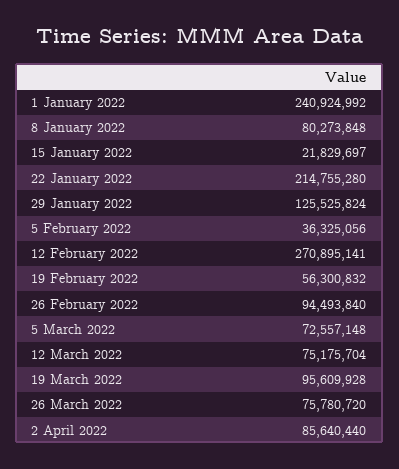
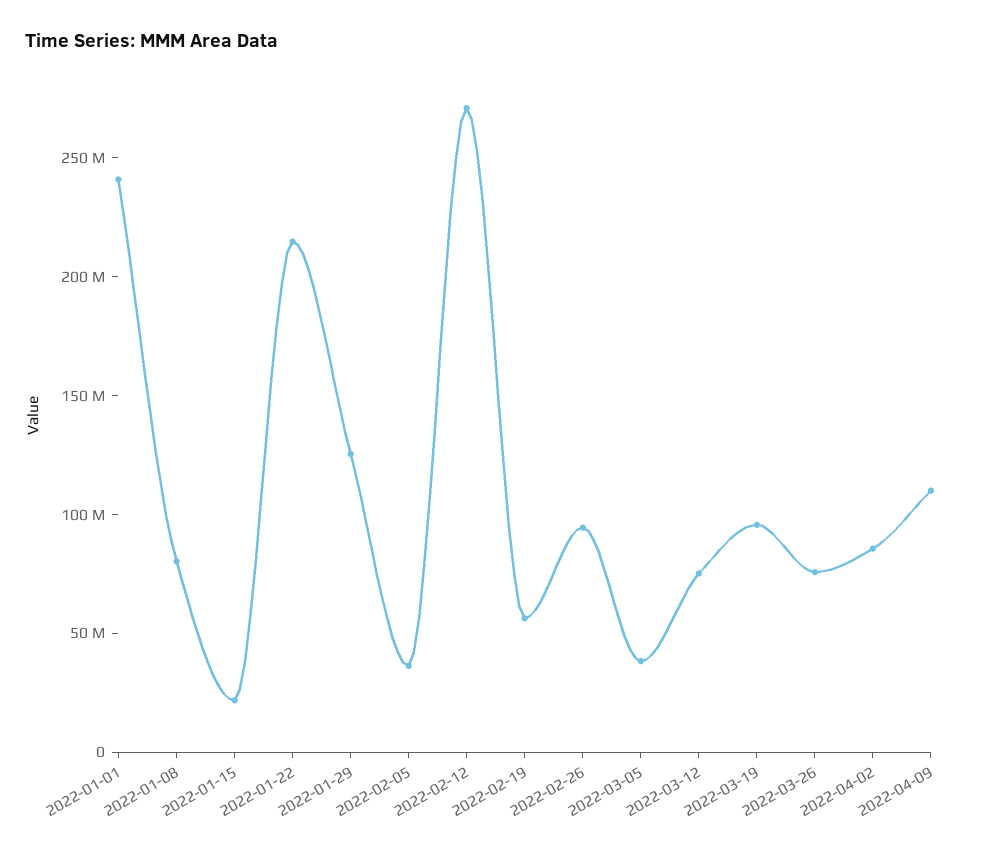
5 March 2022: 72557148 -> 40000000
2022-04-09: none -> 110000000

